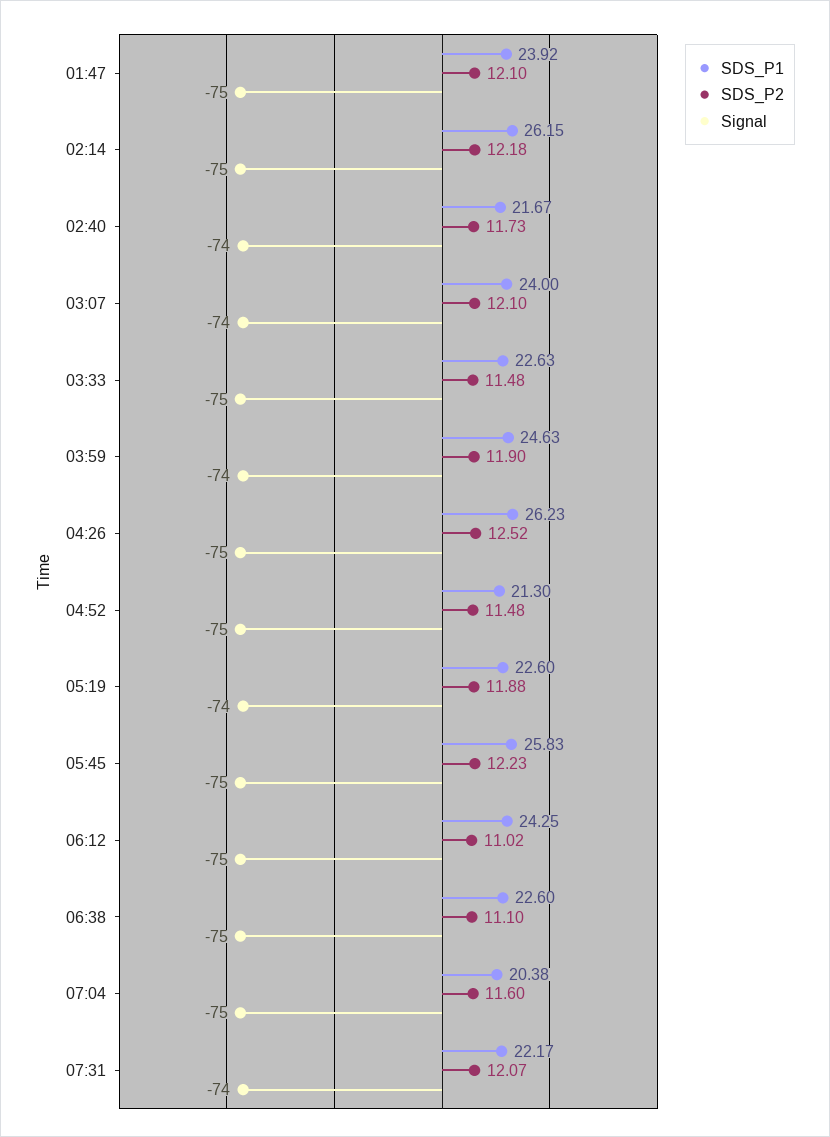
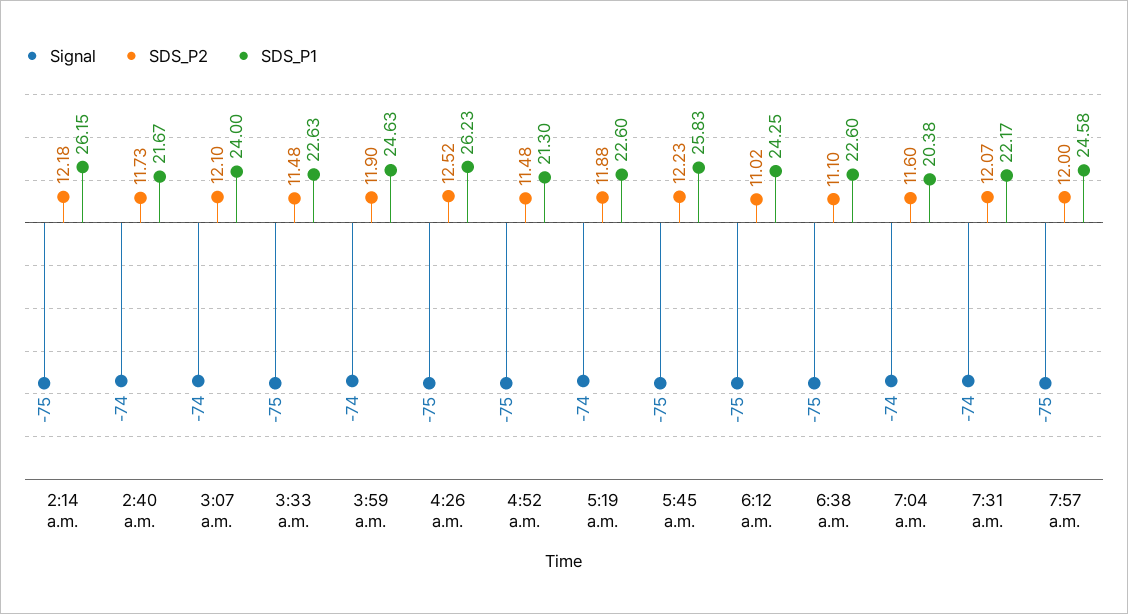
SDS_P1, 01:47: 23.92 -> none
SDS_P2, 01:47: 12.1 -> none
Signal, 01:47: -75 -> none
Signal, 07:04: -75 -> -74
Signal, 7:57 a.m.: none -> -75
SDS_P2, 7:57 a.m.: none -> 12
SDS_P1, 7:57 a.m.: none -> 24.58

